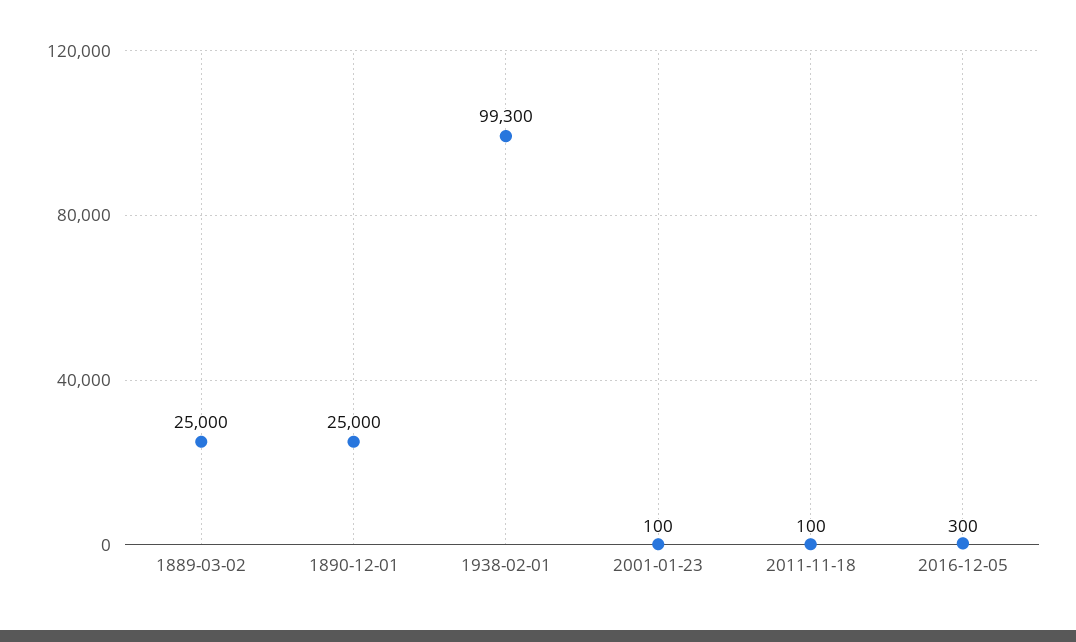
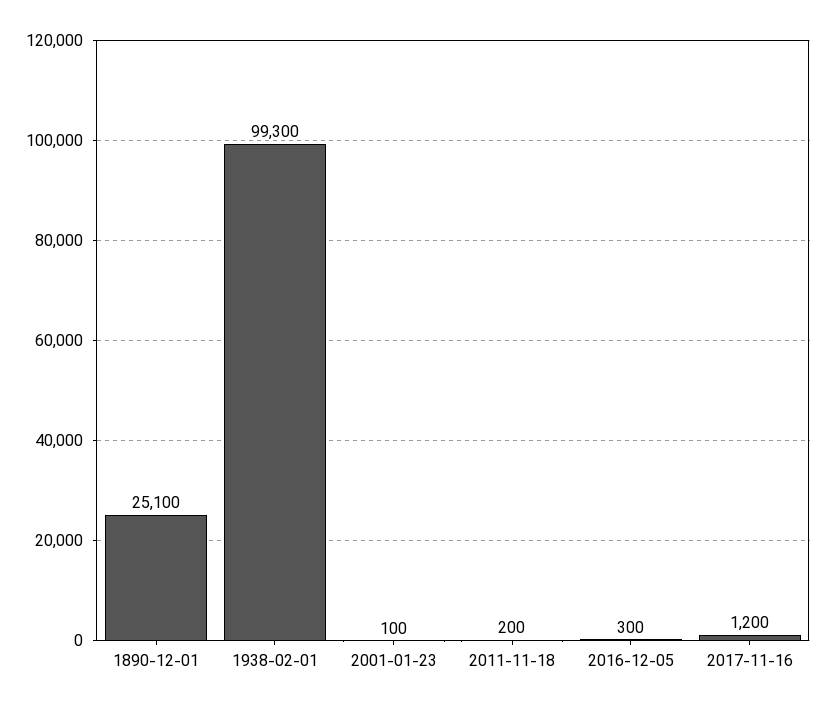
1889-03-02: 25000 -> none
1890-12-01: 25000 -> 25100
2011-11-18: 100 -> 200
2017-11-16: none -> 1200

